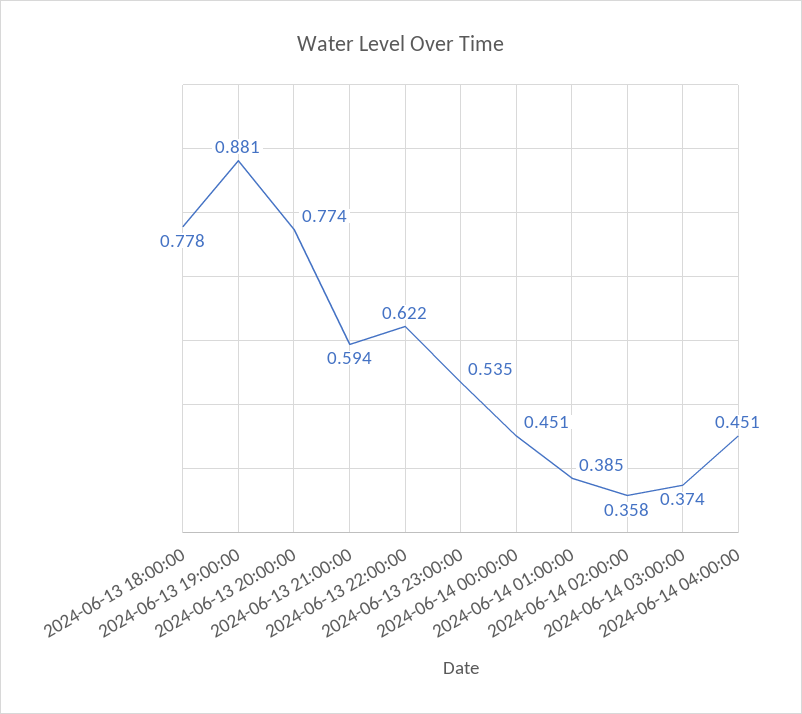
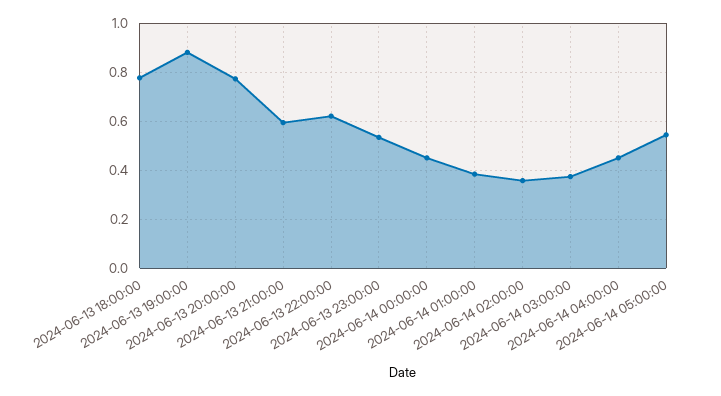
2024-06-14 05:00:00: none -> 0.55

